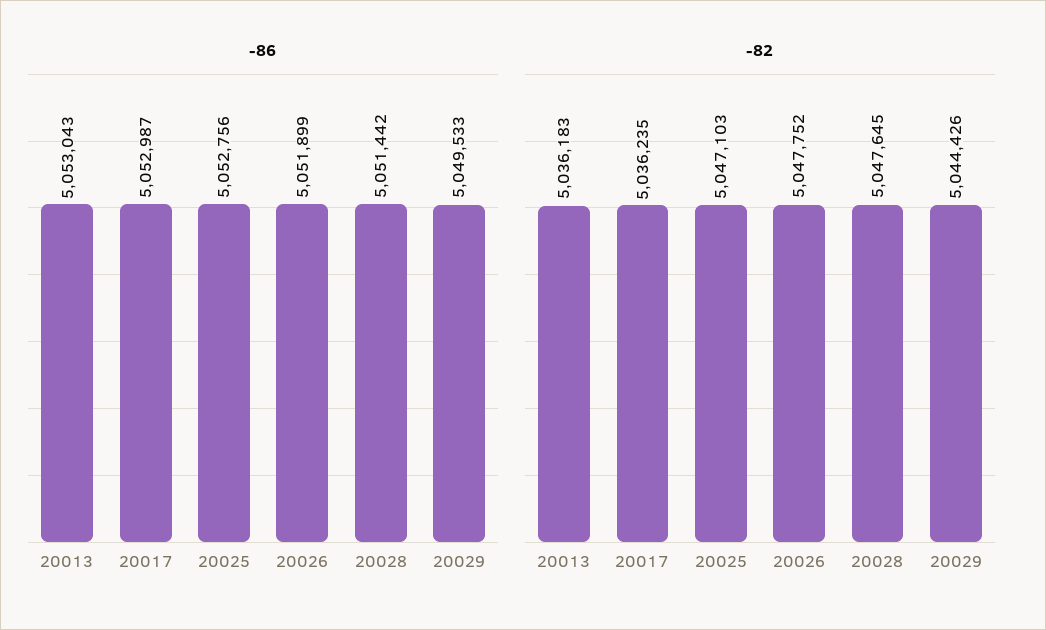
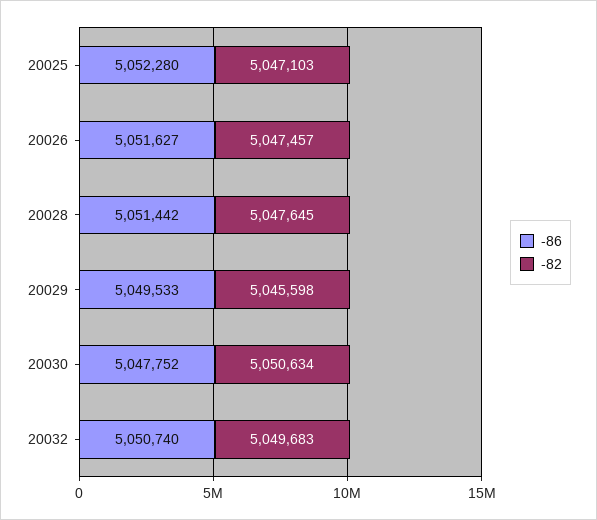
-86, 20013: 5053043 -> none
-86, 20017: 5052987 -> none
-86, 20025: 5052756 -> 5052280
-86, 20026: 5051899 -> 5051627
-82, 20013: 5036183 -> none
-82, 20017: 5036235 -> none
-82, 20026: 5047752 -> 5047457
-82, 20029: 5044426 -> 5045598
-86, 20030: none -> 5047752
-82, 20030: none -> 5050634
-86, 20032: none -> 5050740
-82, 20032: none -> 5049683

